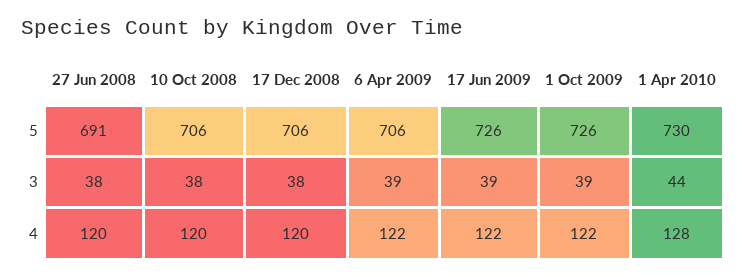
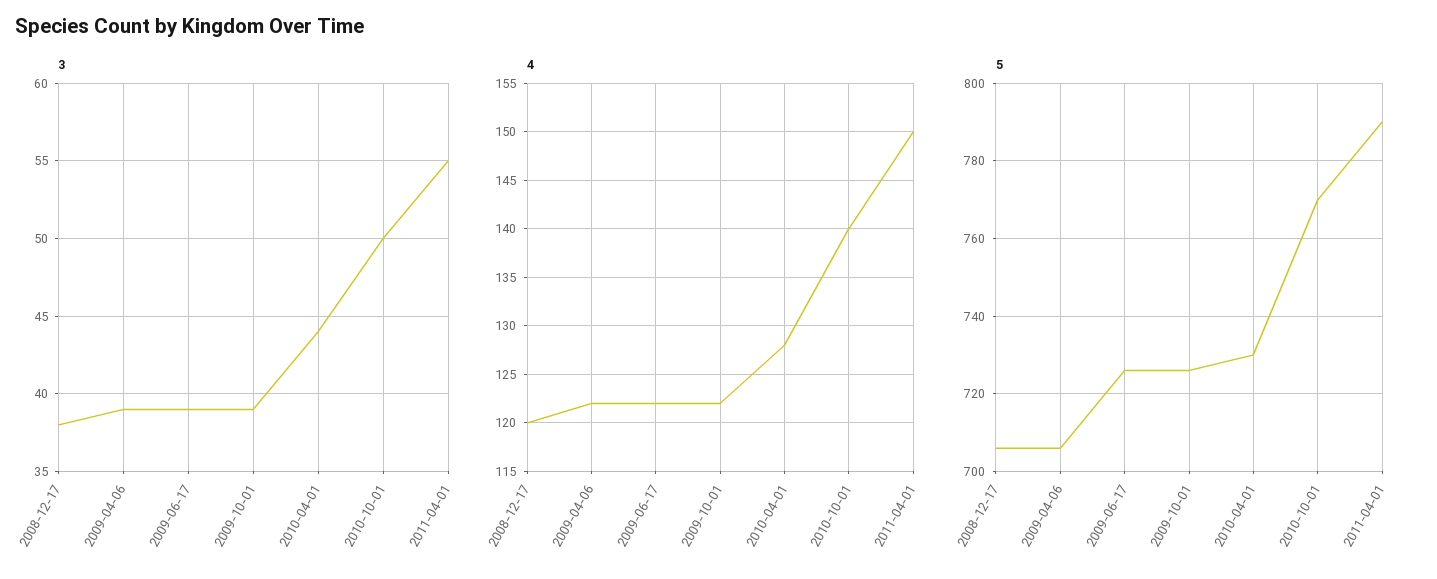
5, 27 Jun 2008: 691 -> none
5, 10 Oct 2008: 706 -> none
3, 27 Jun 2008: 38 -> none
3, 10 Oct 2008: 38 -> none
4, 27 Jun 2008: 120 -> none
4, 10 Oct 2008: 120 -> none
3, 2010-10-01: none -> 50
3, 2011-04-01: none -> 55
4, 2010-10-01: none -> 140
4, 2011-04-01: none -> 150
5, 2010-10-01: none -> 770
5, 2011-04-01: none -> 790

